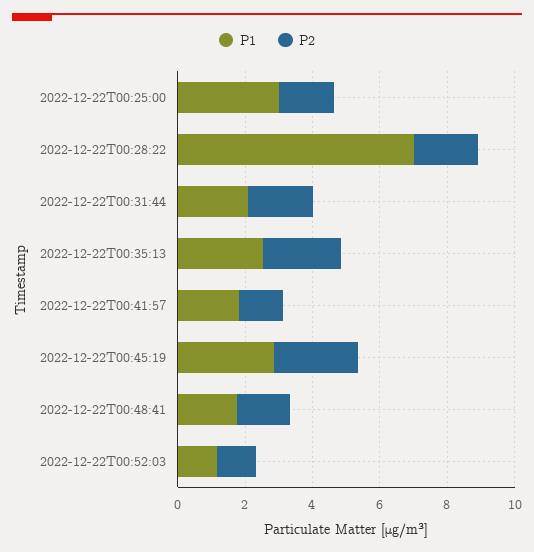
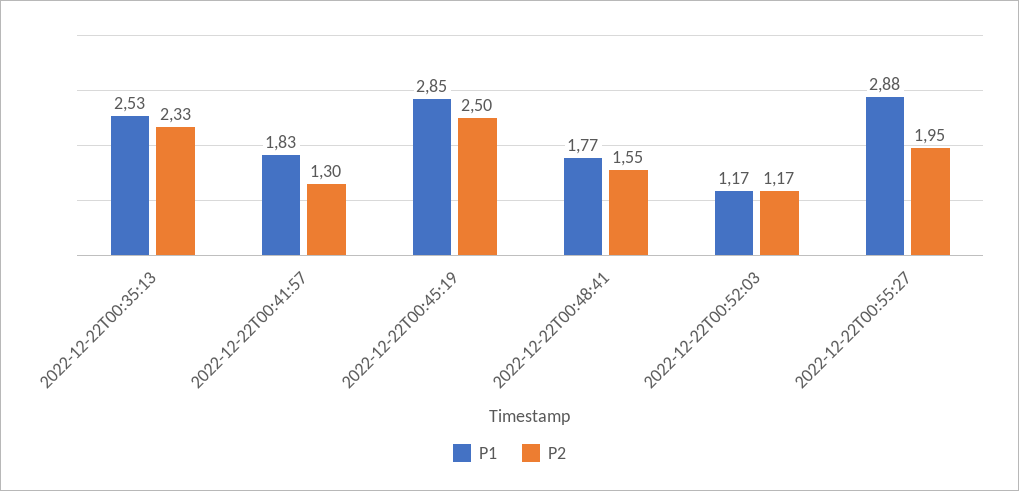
P1, 2022-12-22T00:25:00: 3 -> none
P2, 2022-12-22T00:25:00: 1.5 -> none
P1, 2022-12-22T00:28:22: 7 -> none
P2, 2022-12-22T00:28:22: 2 -> none
P1, 2022-12-22T00:31:44: 2 -> none
P2, 2022-12-22T00:31:44: 2 -> none
P1, 2022-12-22T00:55:27: none -> 2.88
P2, 2022-12-22T00:55:27: none -> 1.95

